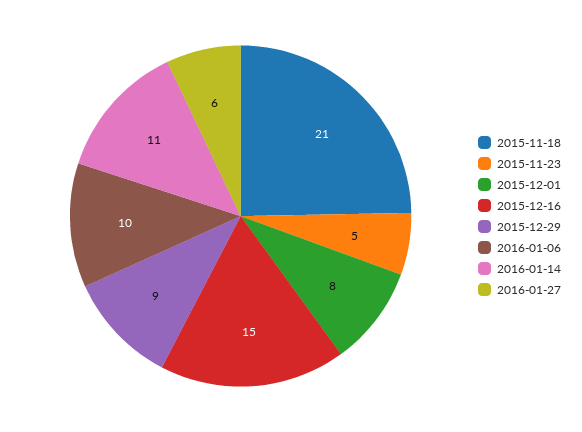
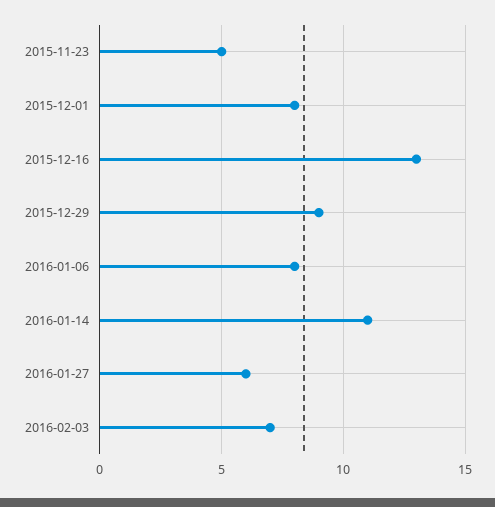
2015-11-18: 21 -> none
2015-12-16: 15 -> 13
2016-01-06: 10 -> 8
2016-02-03: none -> 7

